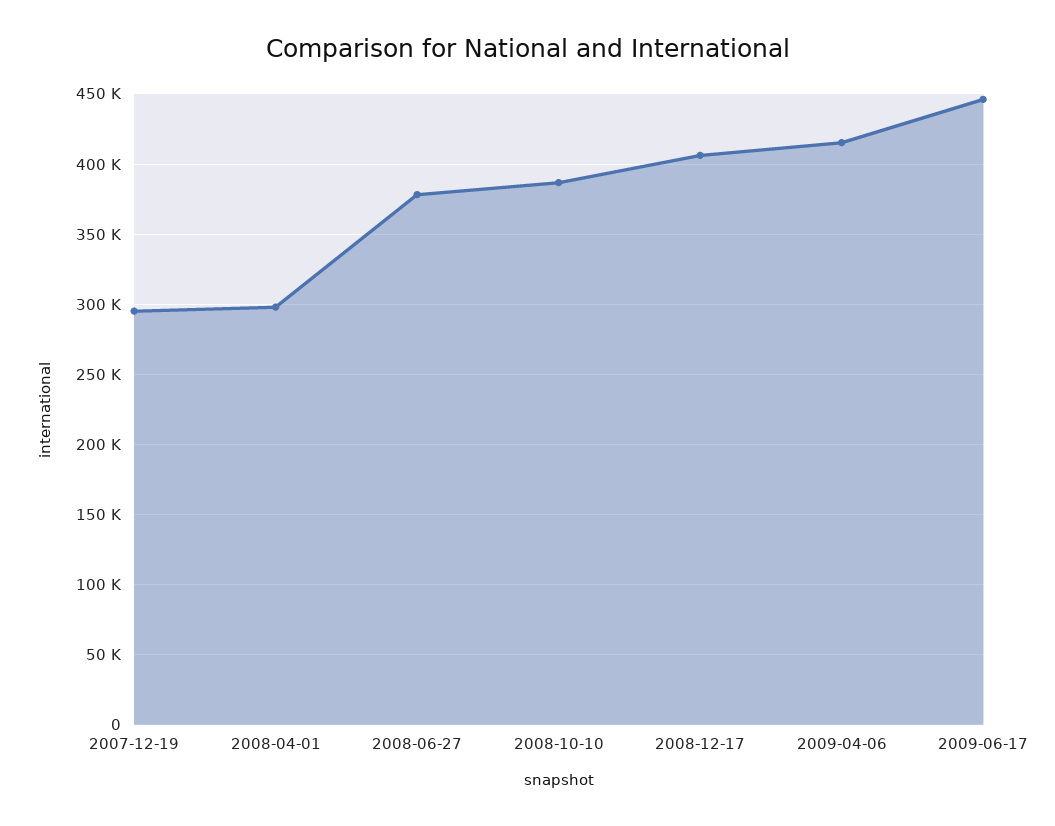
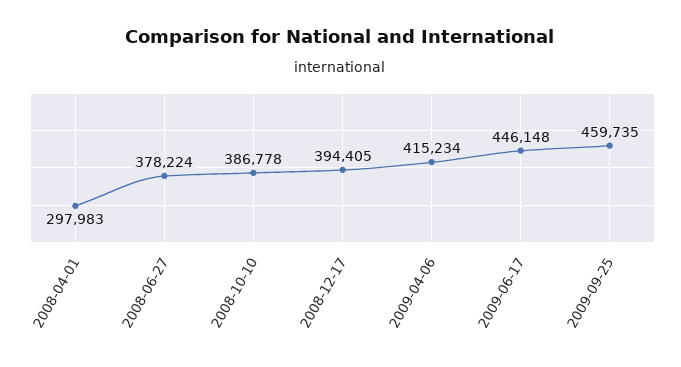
2007-12-19: 295000 -> none
2008-12-17: 405000 -> 394405
2009-09-25: none -> 459735

